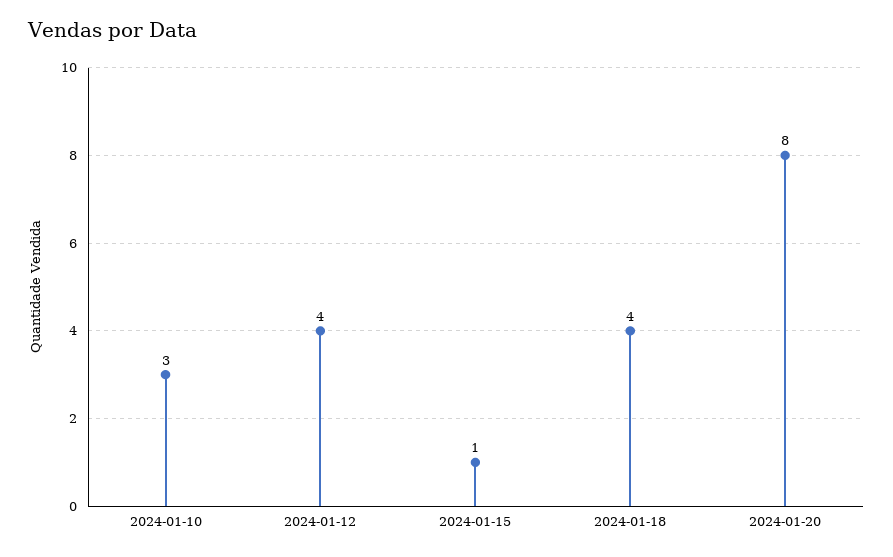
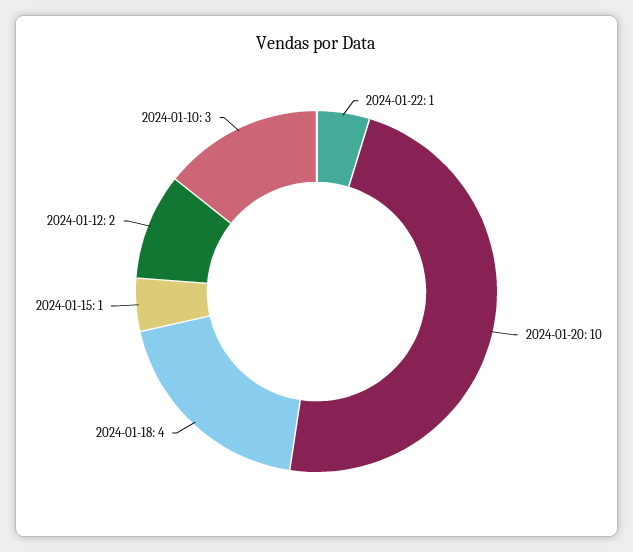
2024-01-12: 4 -> 2
2024-01-20: 8 -> 10
2024-01-22: none -> 1

